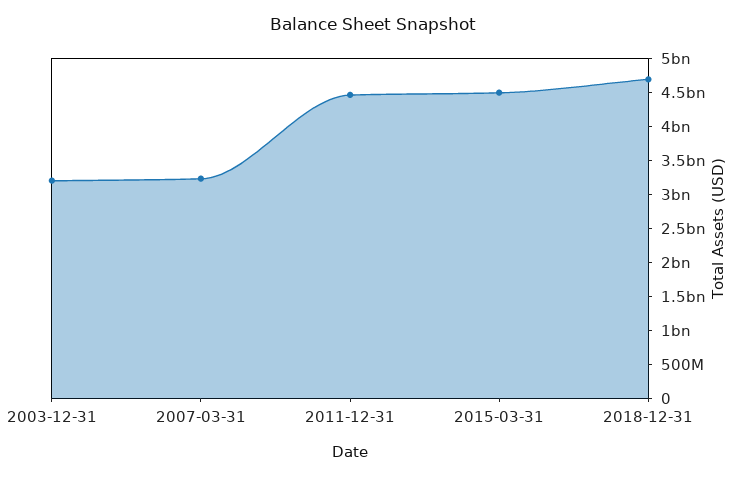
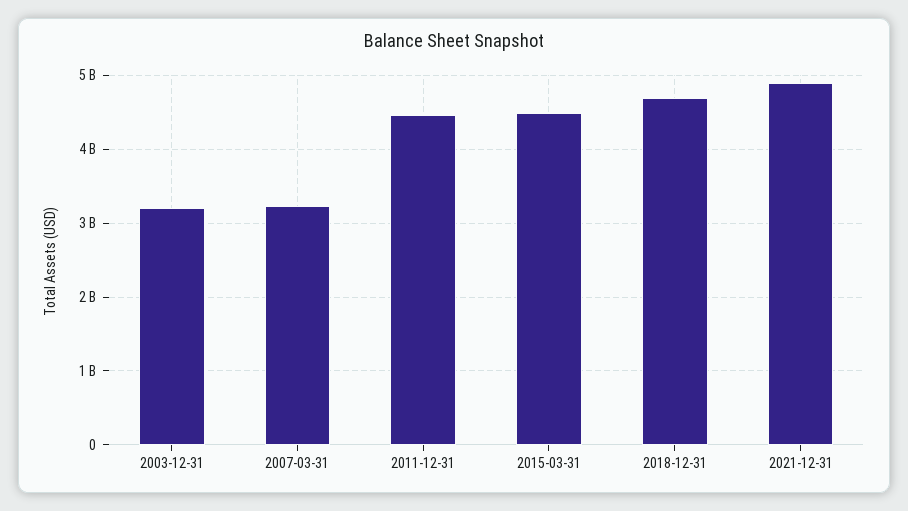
2021-12-31: none -> 4900000000

